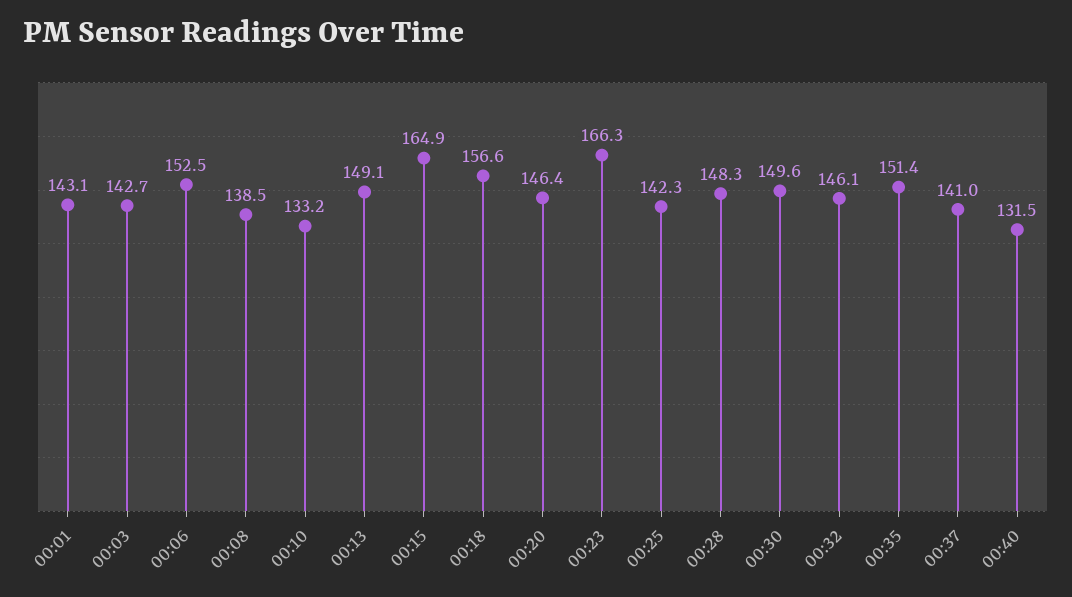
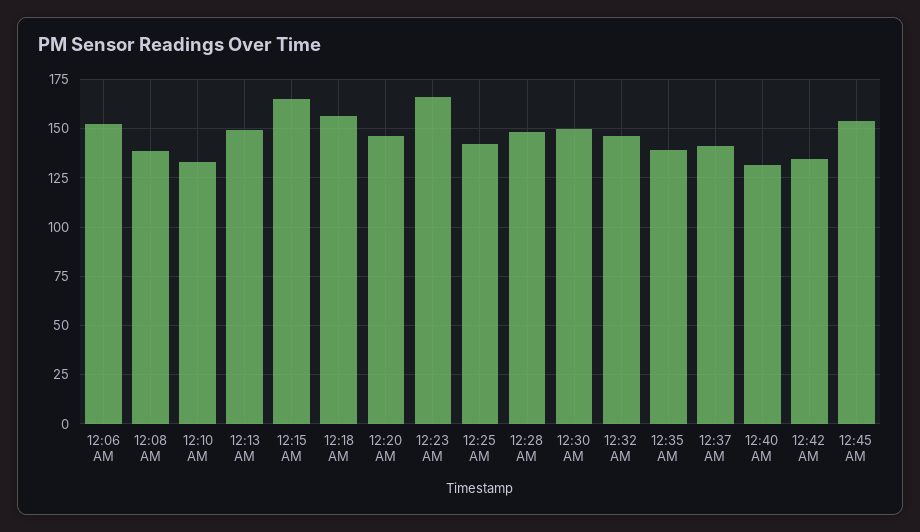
00:01: 143.1 -> none
00:03: 142.7 -> none
00:35: 151.4 -> 140
12:42 AM: none -> 135
12:45 AM: none -> 155

